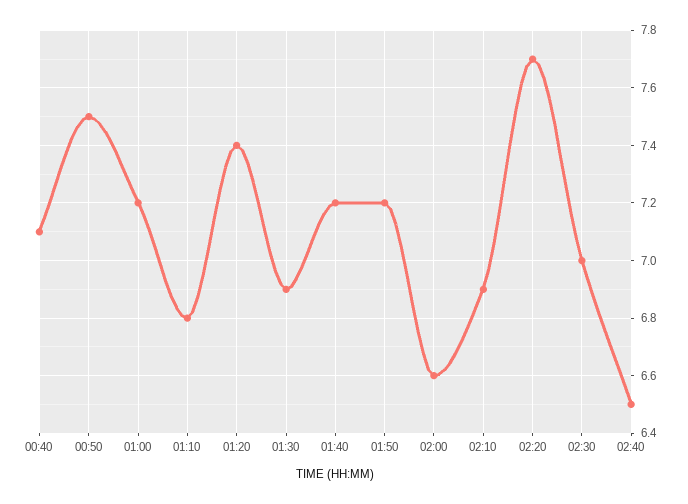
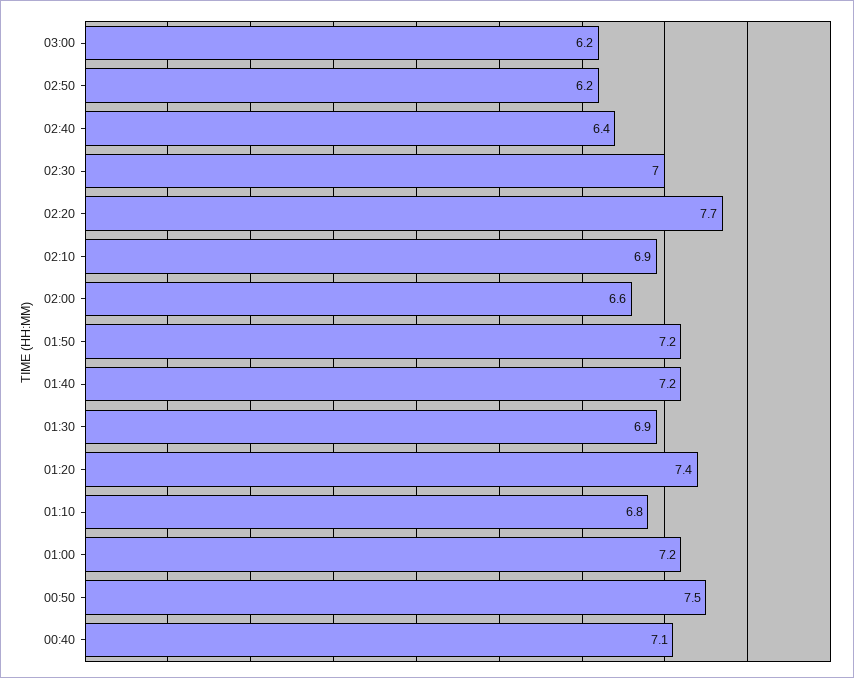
02:40: 6.5 -> 6.4
03:00: none -> 6.2
02:50: none -> 6.2

